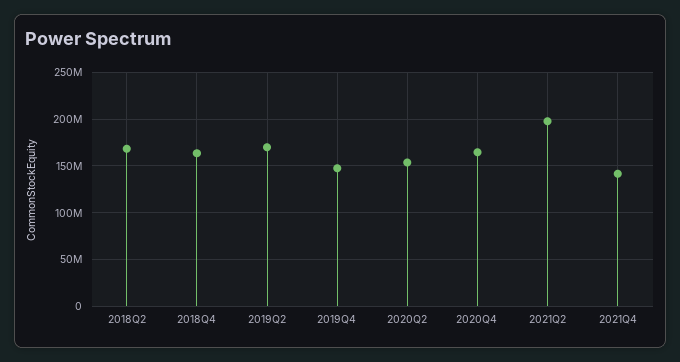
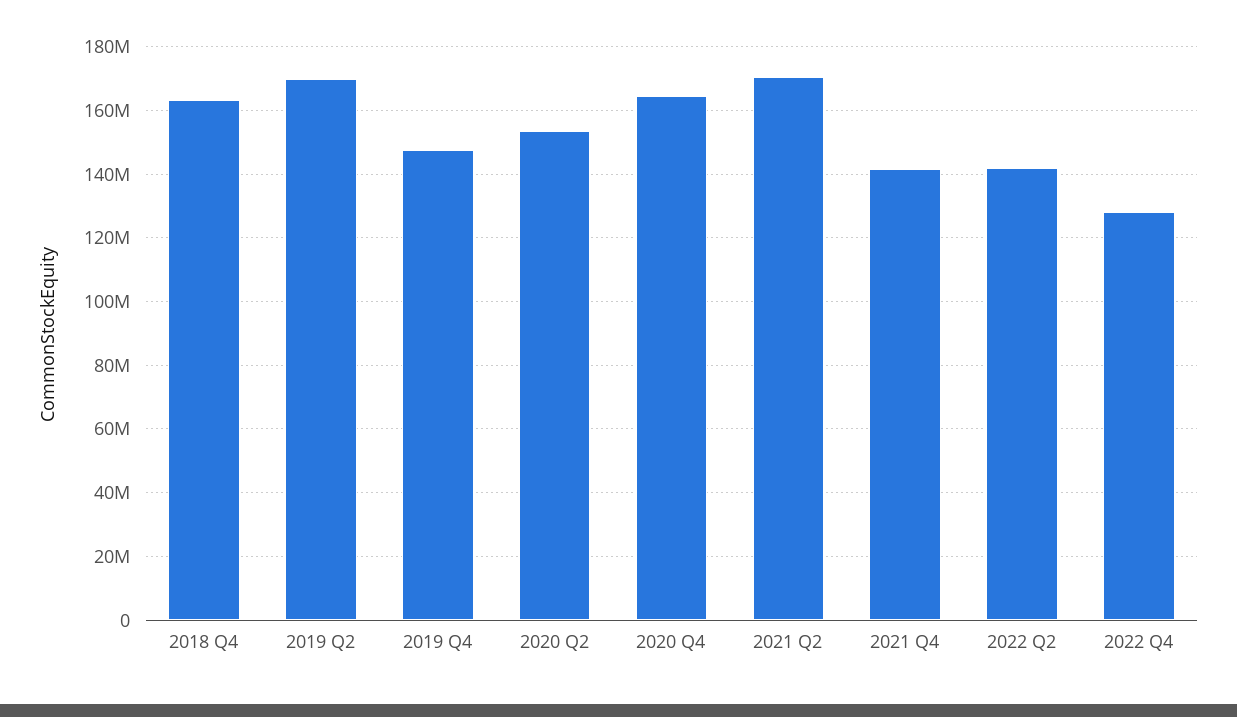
2018Q2: 170000000 -> none
2021Q2: 200000000 -> 170000000
2022 Q2: none -> 142000000
2022 Q4: none -> 128000000

